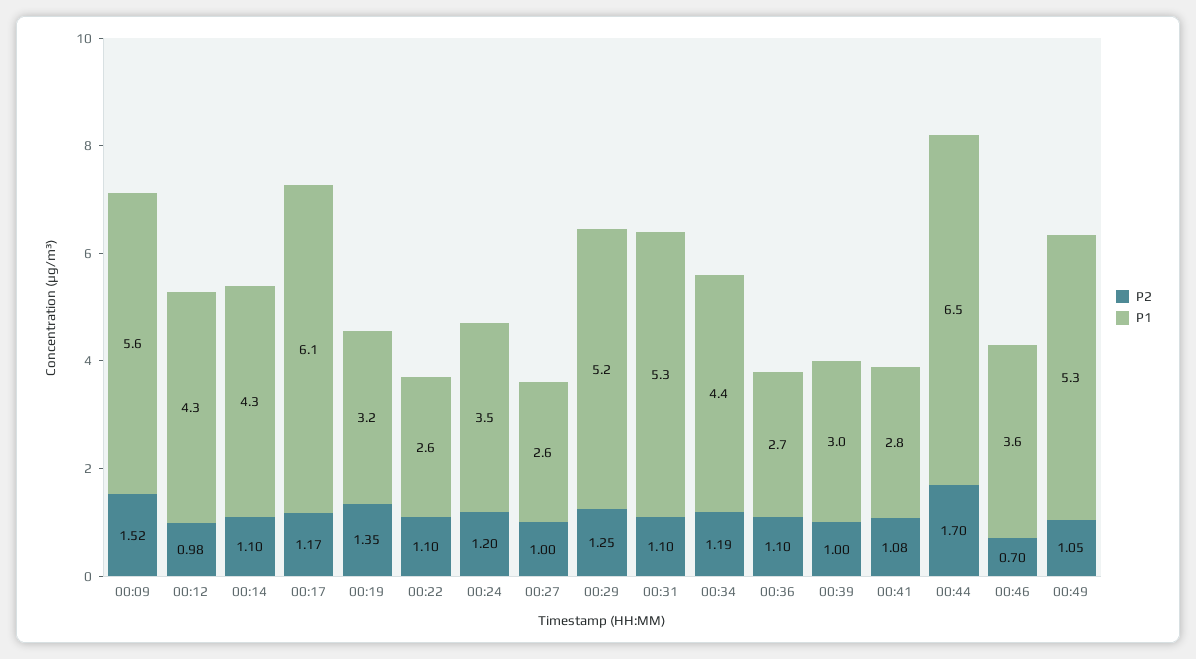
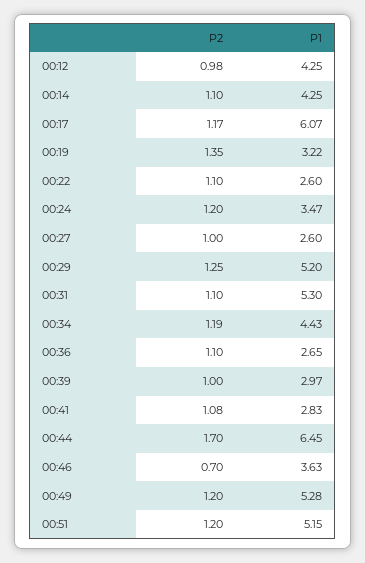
P2, 00:09: 1.52 -> none
P1, 00:09: 5.6 -> none
P2, 00:49: 1.05 -> 1.2
P2, 00:51: none -> 1.2
P1, 00:51: none -> 5.15

